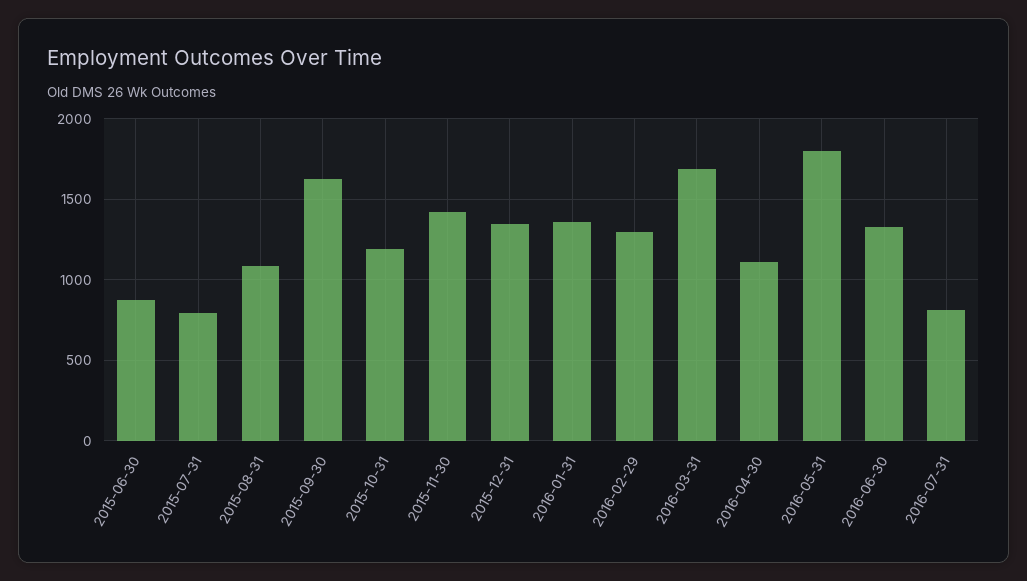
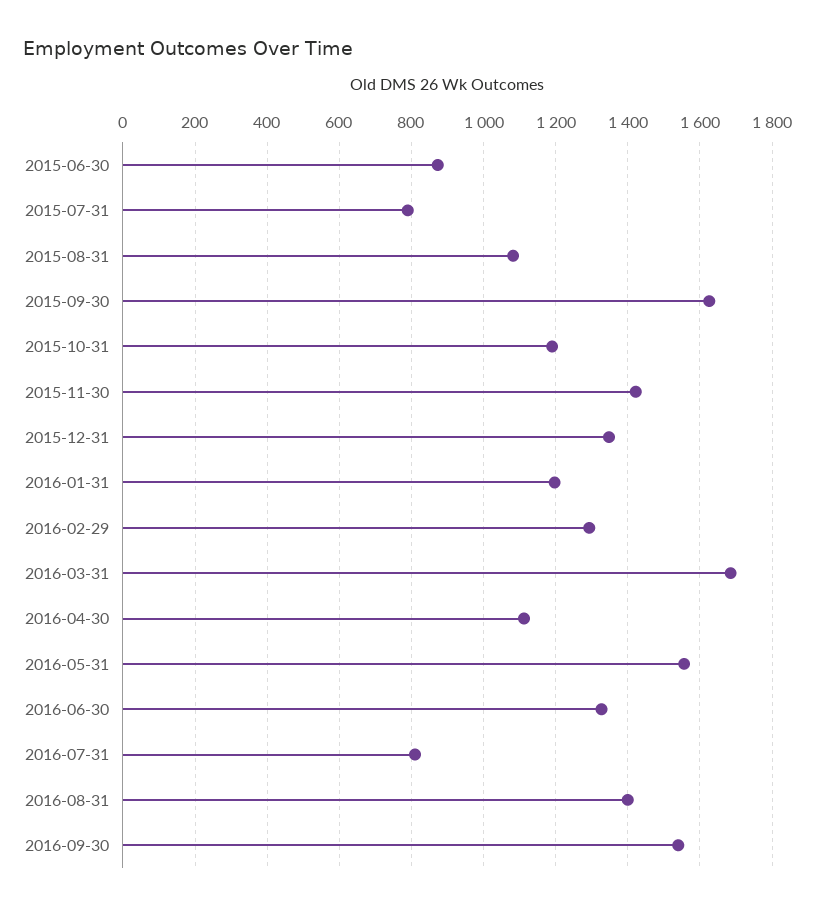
2016-01-31: 1350 -> 1200
2016-05-31: 1800 -> 1560
2016-08-31: none -> 1400
2016-09-30: none -> 1540

